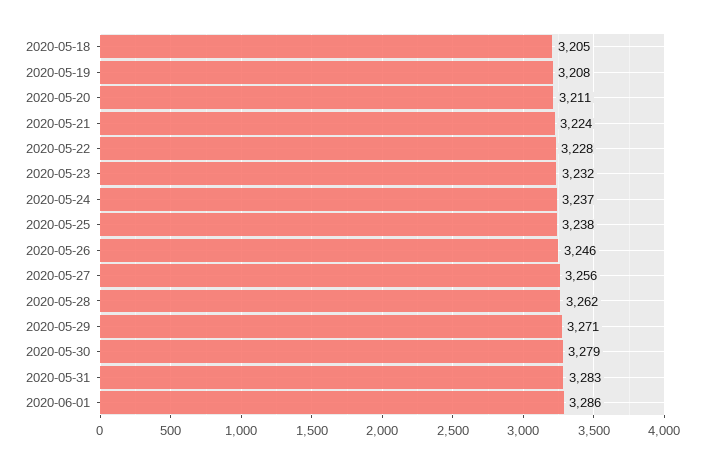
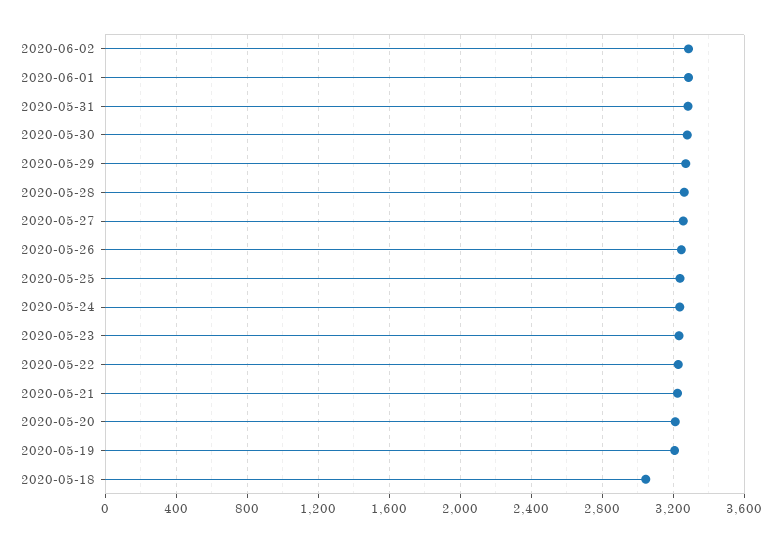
2020-05-18: 3205 -> 3050
2020-06-02: none -> 3300

